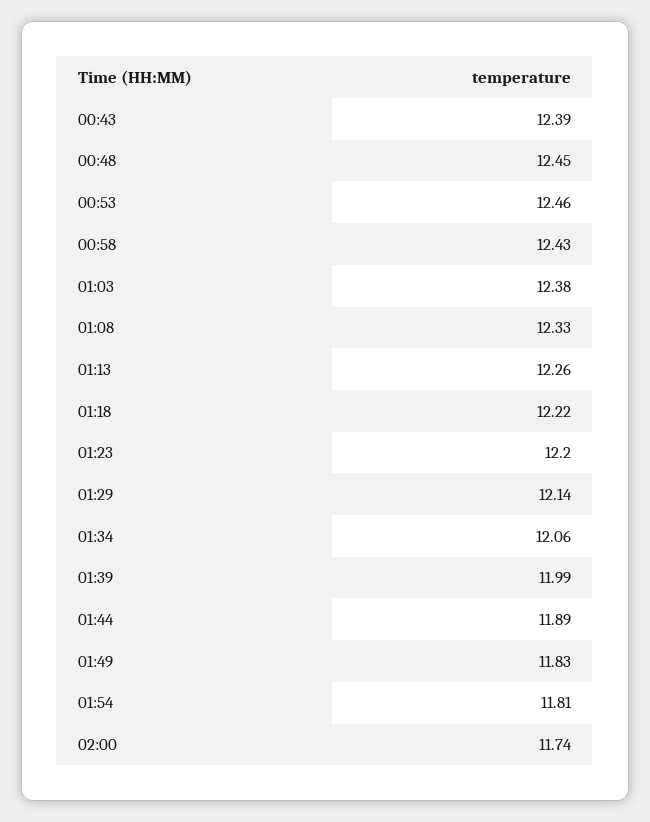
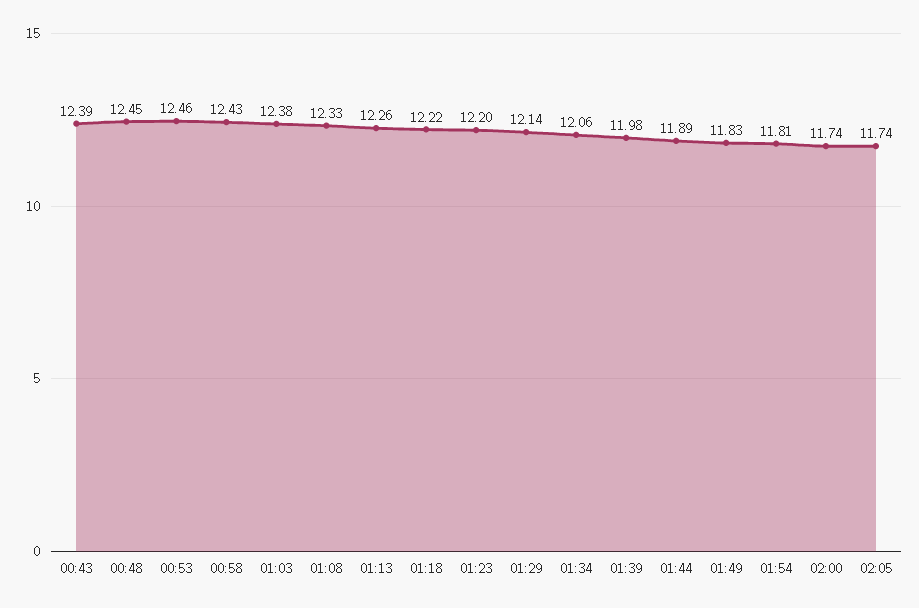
01:39: 11.99 -> 11.98
02:05: none -> 11.74

